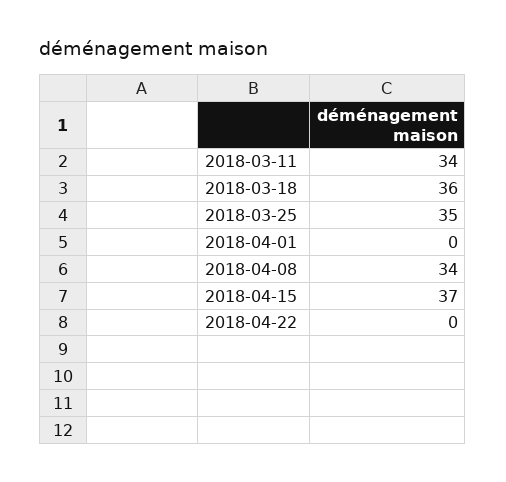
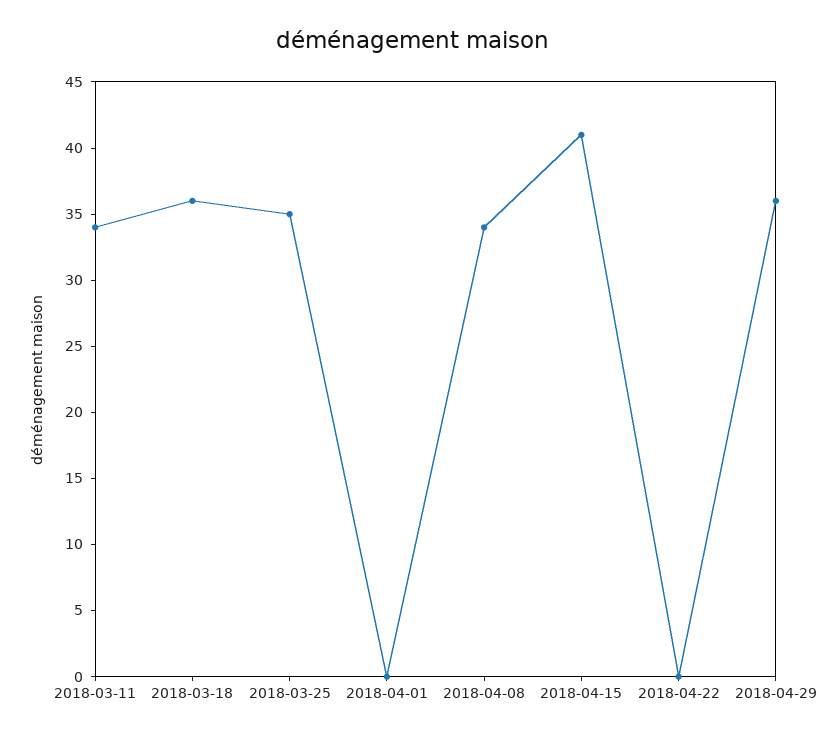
2018-04-15: 37 -> 41
2018-04-29: none -> 36

